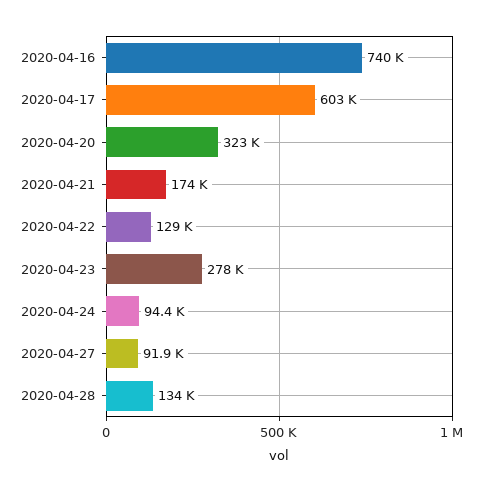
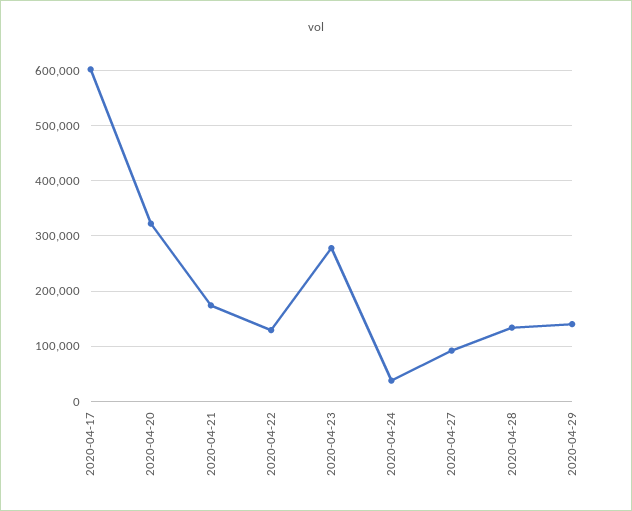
2020-04-16: 740000 -> none
2020-04-24: 94400 -> 40000
2020-04-29: none -> 140000

